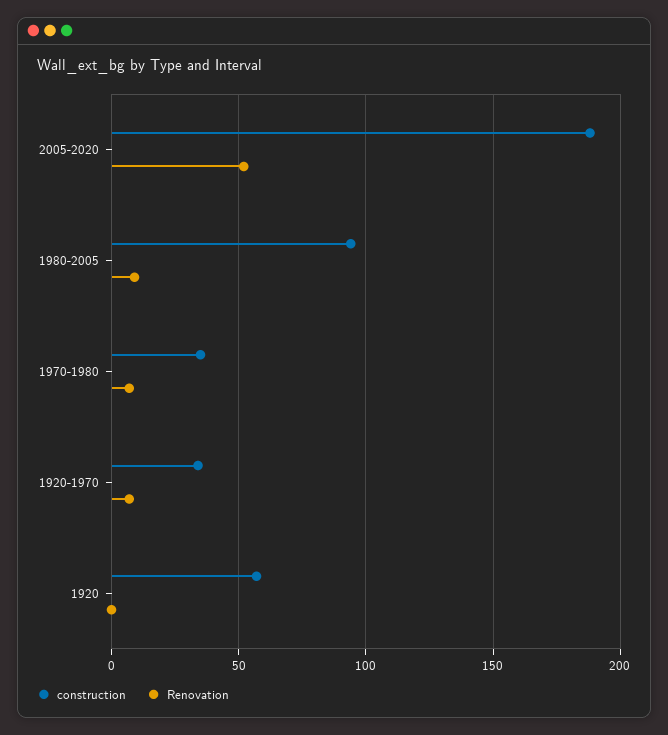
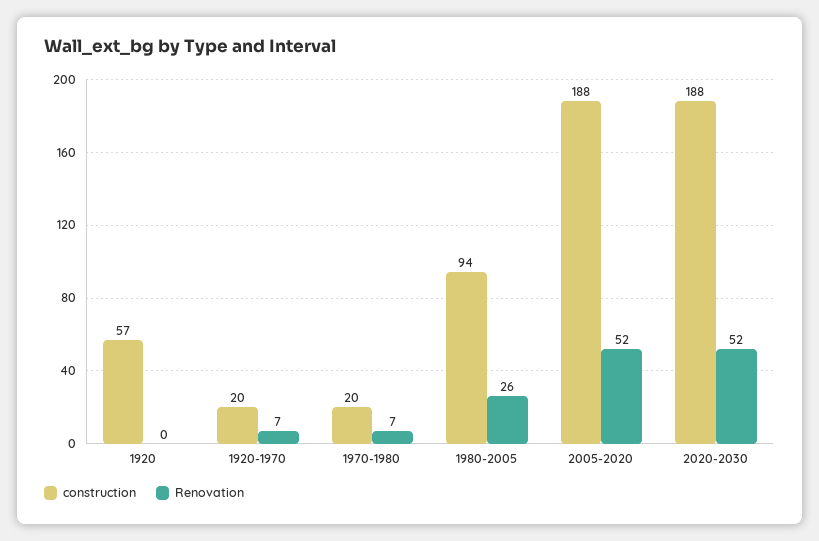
Renovation, 1980-2005: 10 -> 26
construction, 1970-1980: 35 -> 20
construction, 1920-1970: 35 -> 20
construction, 2020-2030: none -> 188
Renovation, 2020-2030: none -> 52

